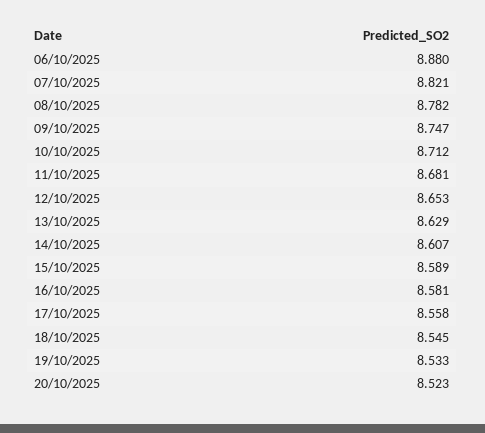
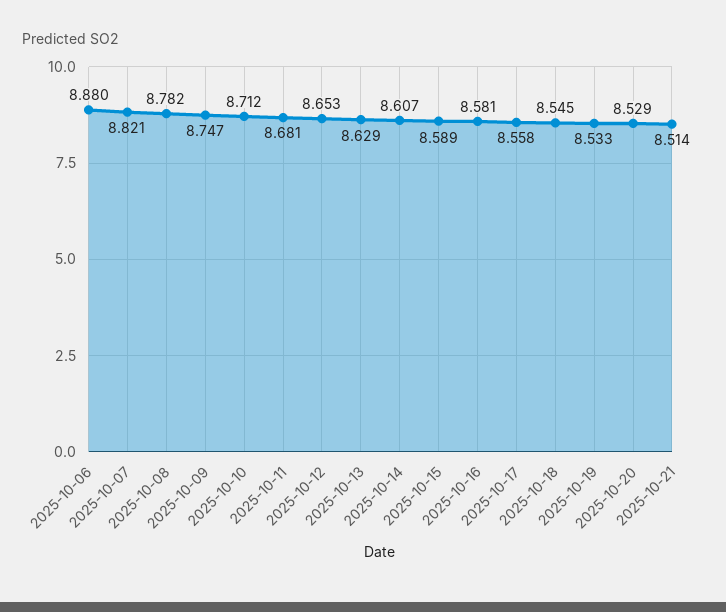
20/10/2025: 8.523 -> 8.529
2025-10-21: none -> 8.514

